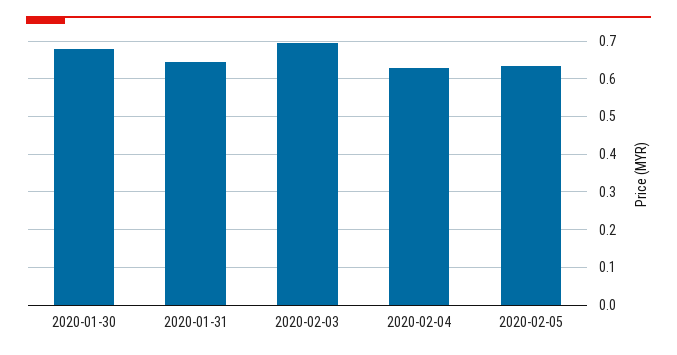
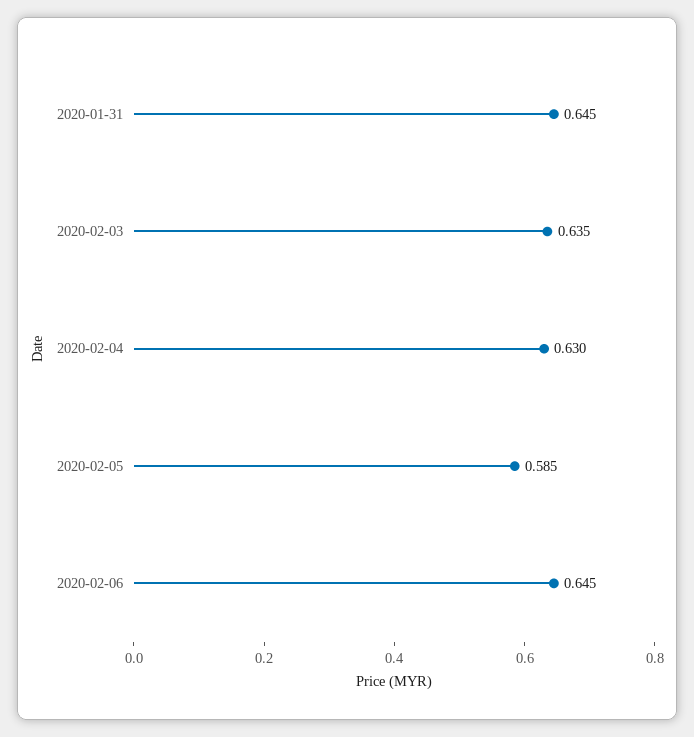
2020-01-30: 0.68 -> none
2020-02-03: 0.7 -> 0.635
2020-02-05: 0.64 -> 0.585
2020-02-06: none -> 0.645

